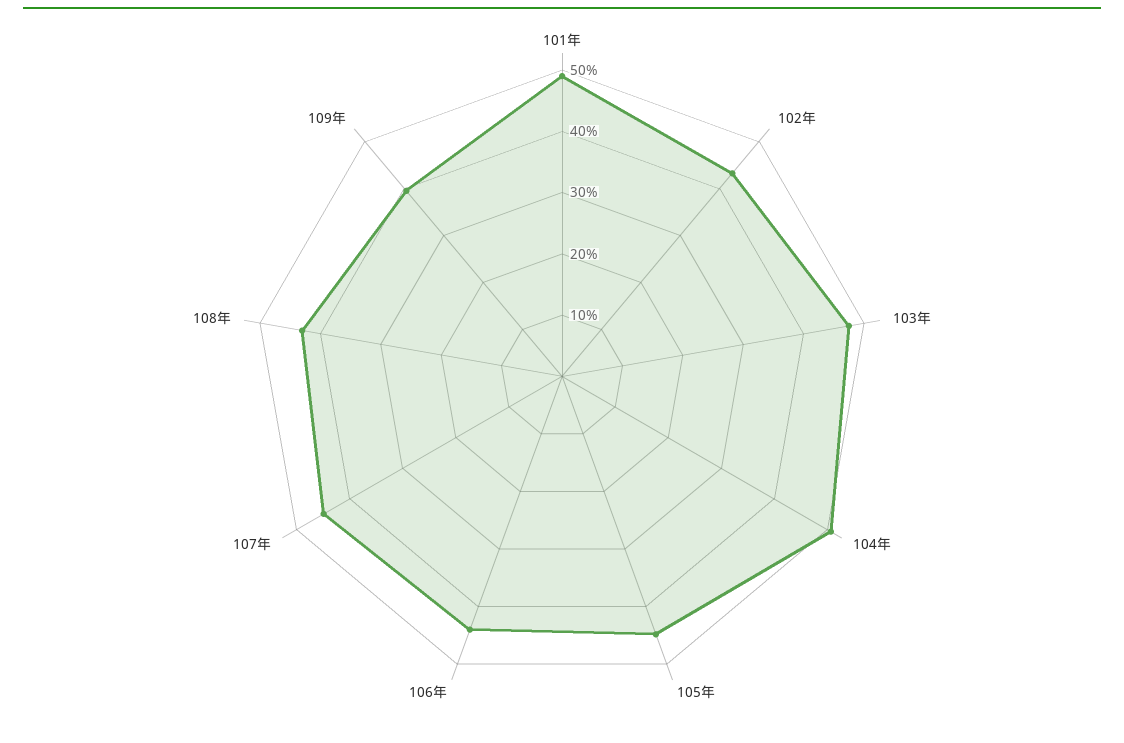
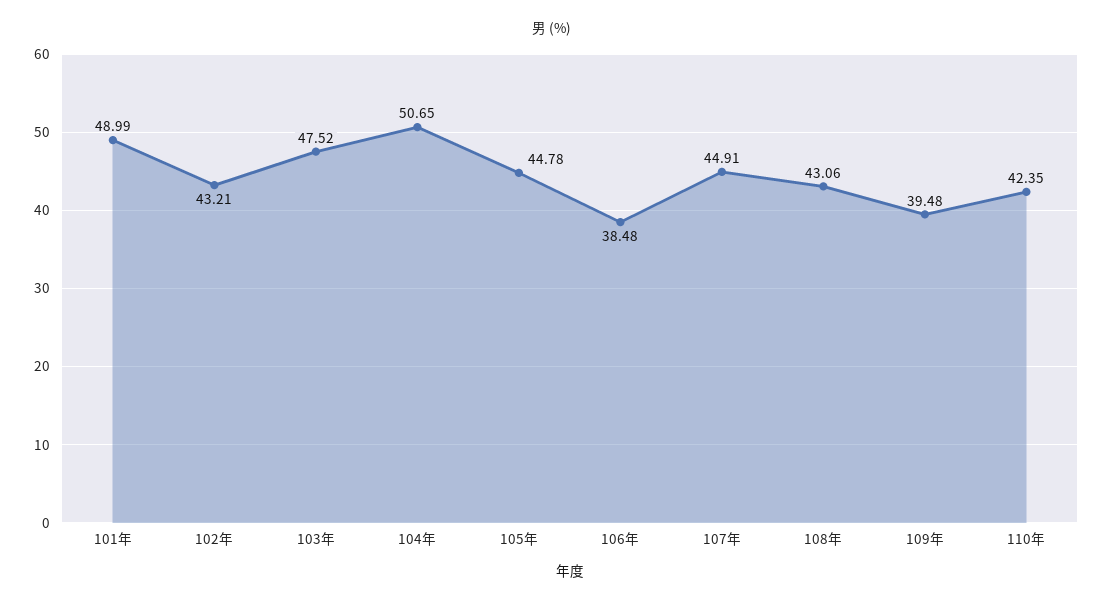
106年: 44 -> 38.48
110年: none -> 42.35

